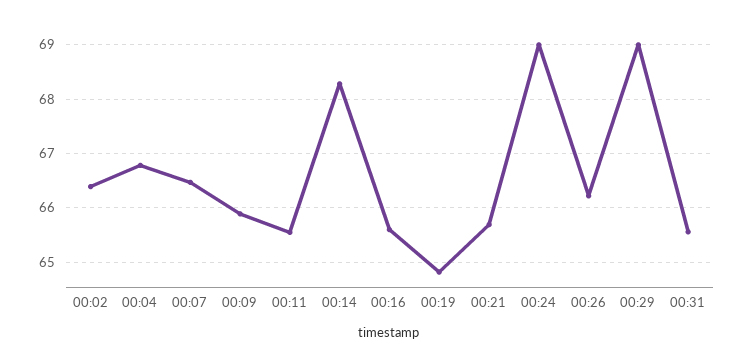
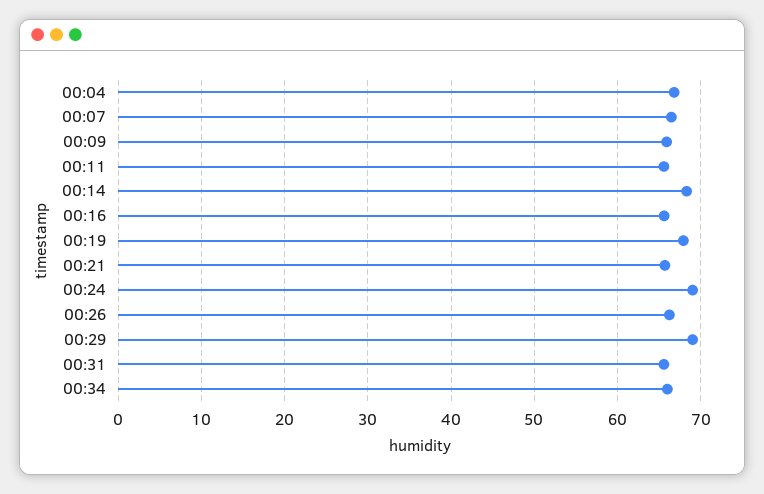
00:02: 66.4 -> none
00:19: 64.8 -> 68
00:34: none -> 66

